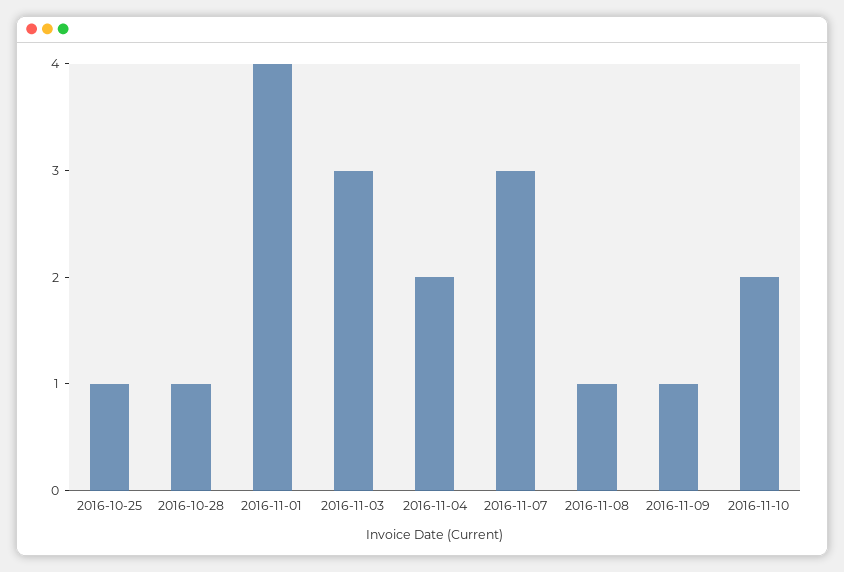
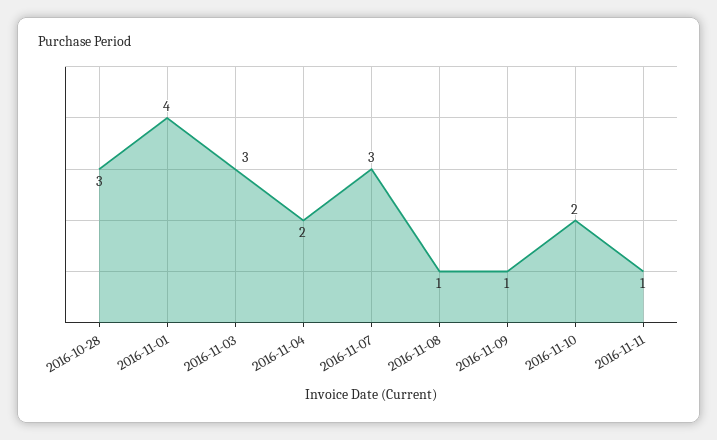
2016-10-25: 1 -> none
2016-10-28: 1 -> 3
2016-11-11: none -> 1

